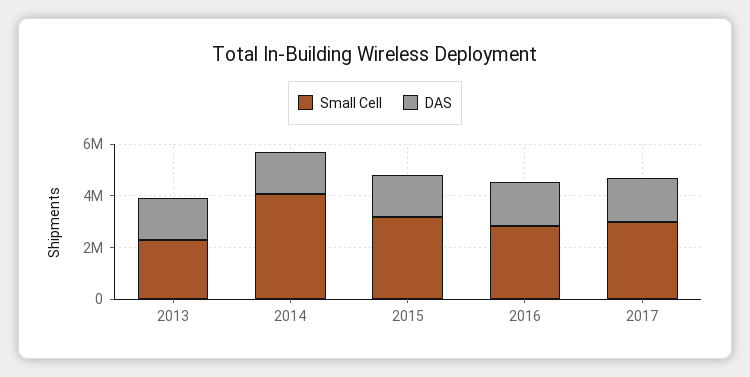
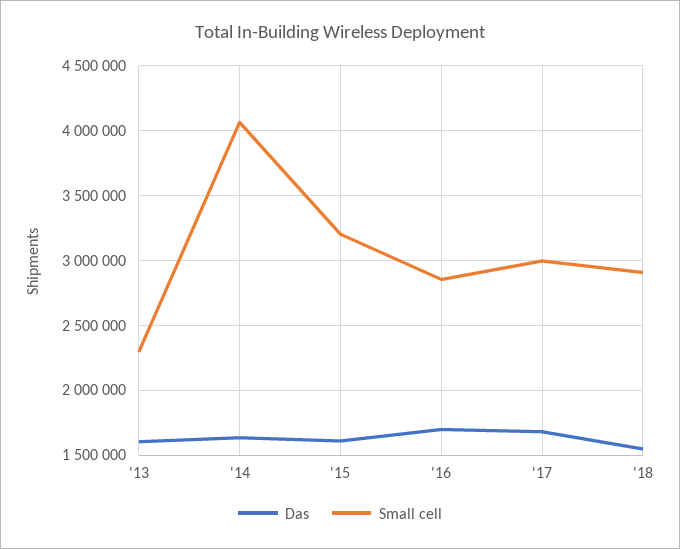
DAS, '18: none -> 1550000
Small Cell, '18: none -> 2900000

